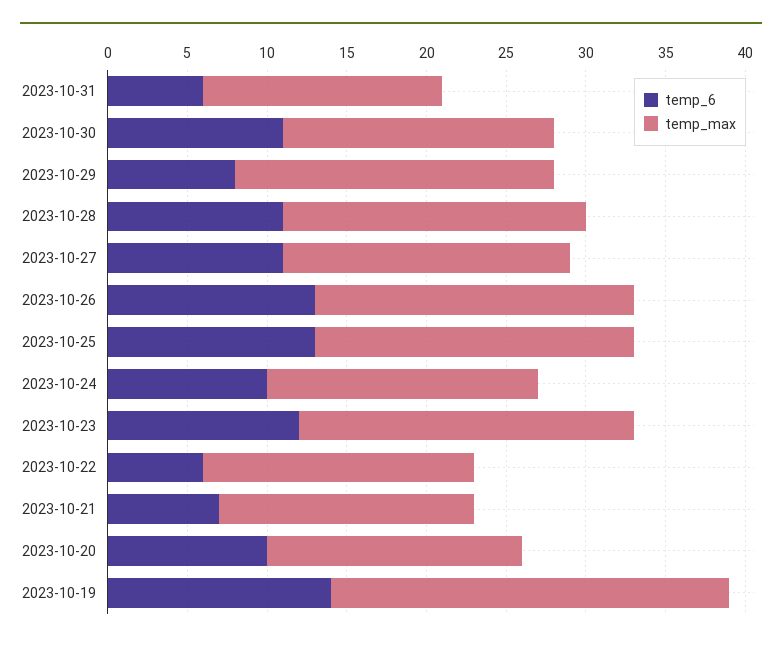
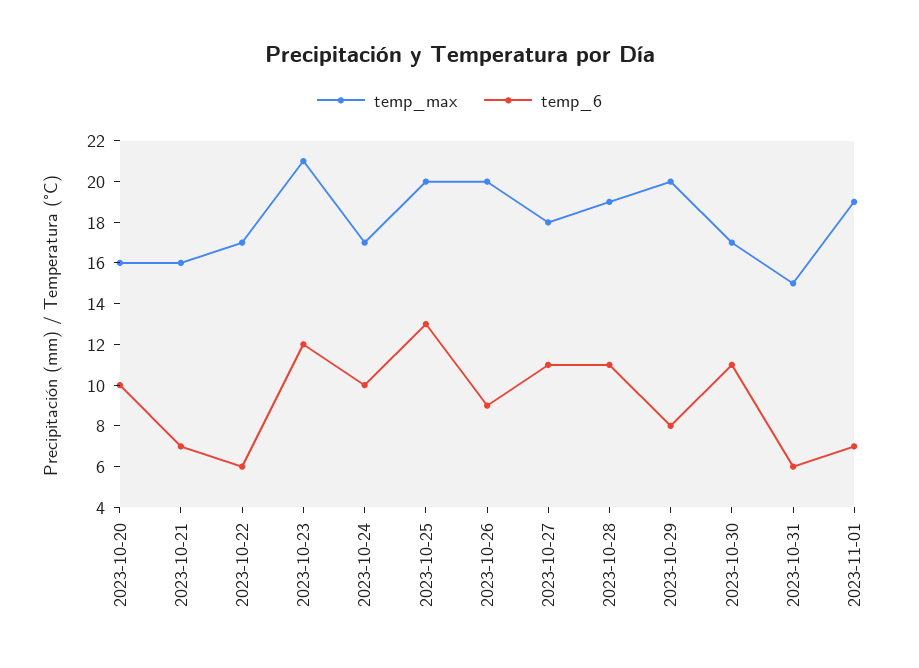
temp_6, 2023-10-26: 13 -> 9
temp_6, 2023-10-19: 14 -> none
temp_max, 2023-10-19: 25 -> none
temp_max, 2023-11-01: none -> 19
temp_6, 2023-11-01: none -> 7

